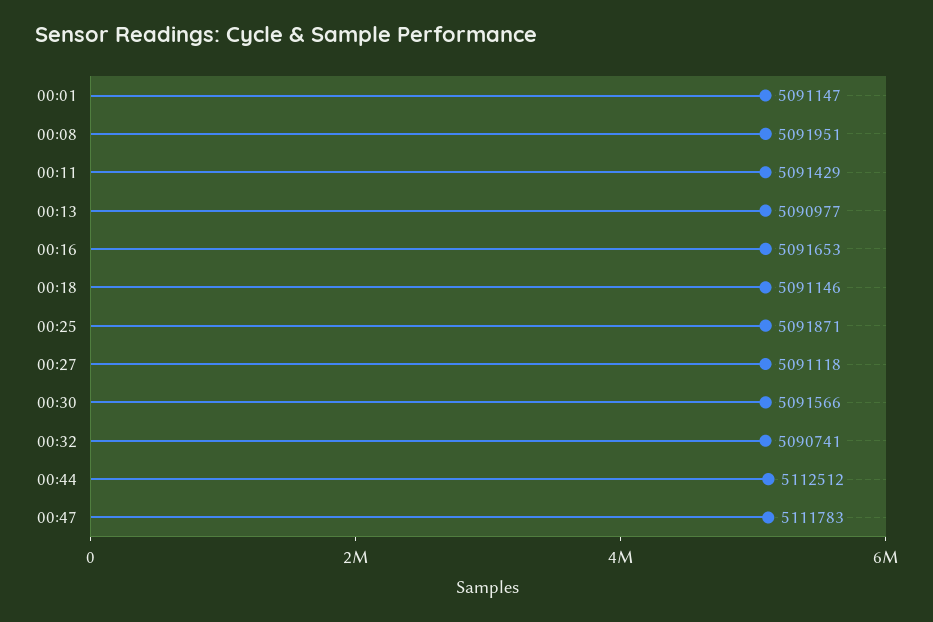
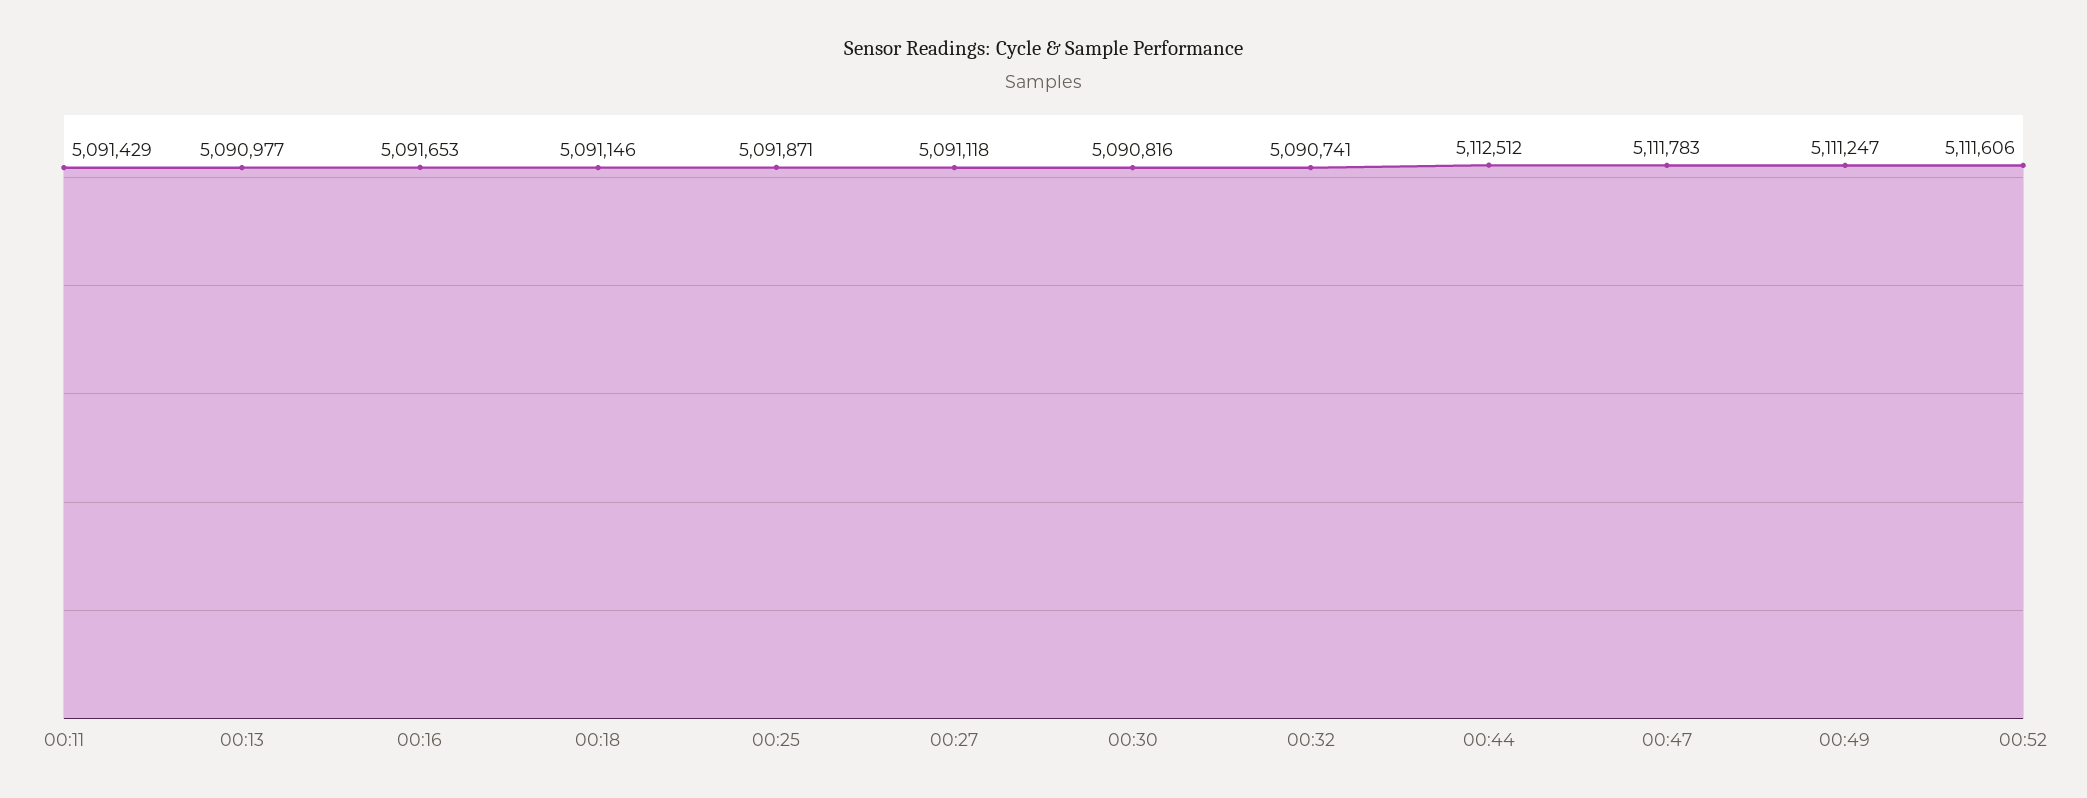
00:01: 5091147 -> none
00:08: 5091951 -> none
00:30: 5091566 -> 5090816
00:49: none -> 5111247
00:52: none -> 5111606

